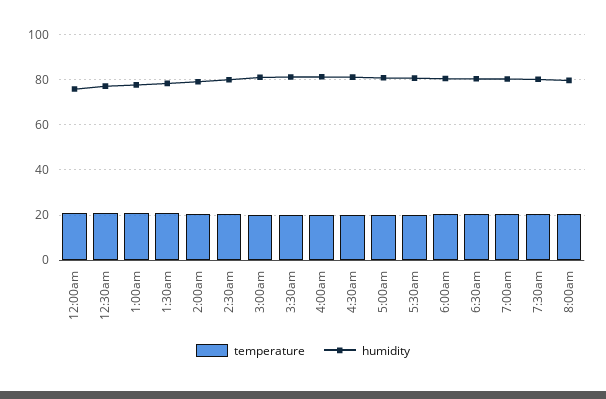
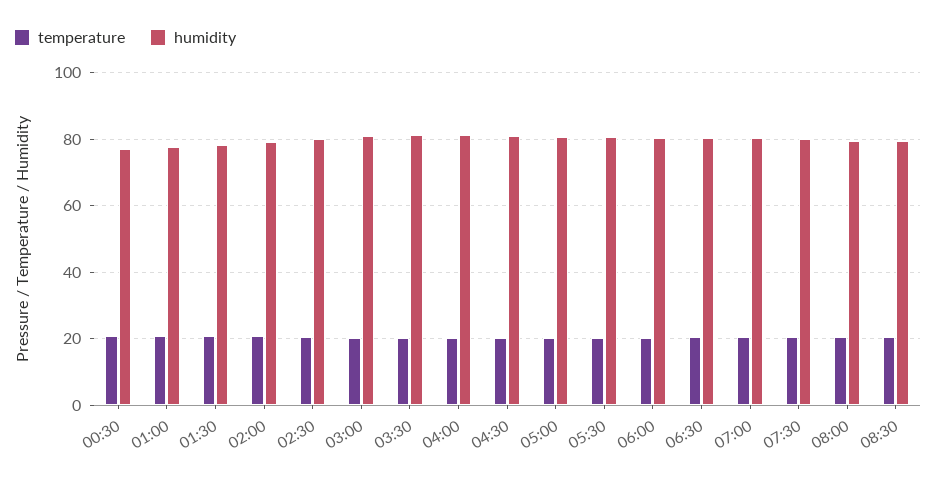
temperature, 12:00am: 20 -> none
humidity, 12:00am: 75 -> none
temperature, 08:30: none -> 20
humidity, 08:30: none -> 80

